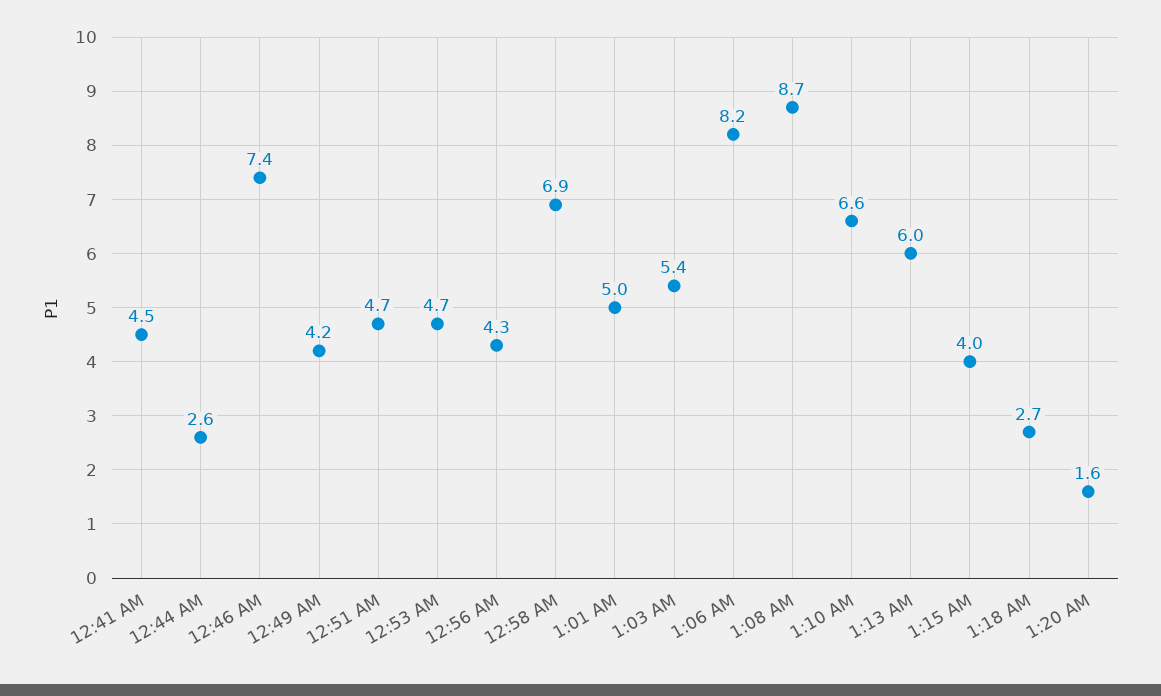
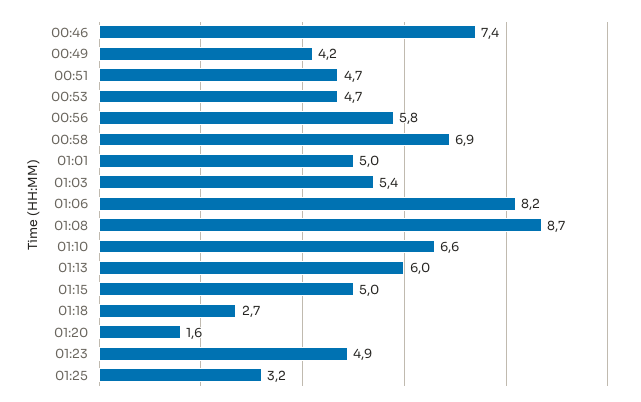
12:41 AM: 4.5 -> none
12:44 AM: 2.6 -> none
12:56 AM: 4.3 -> 5.8
1:15 AM: 4 -> 5
01:23: none -> 4.9
01:25: none -> 3.2

